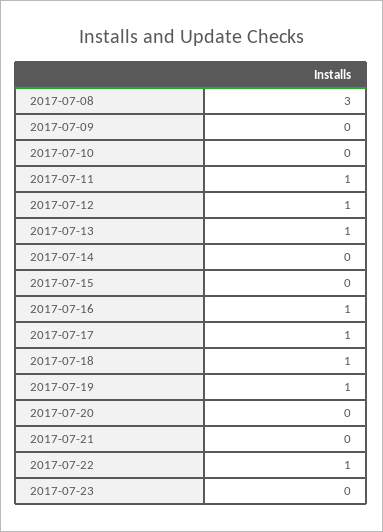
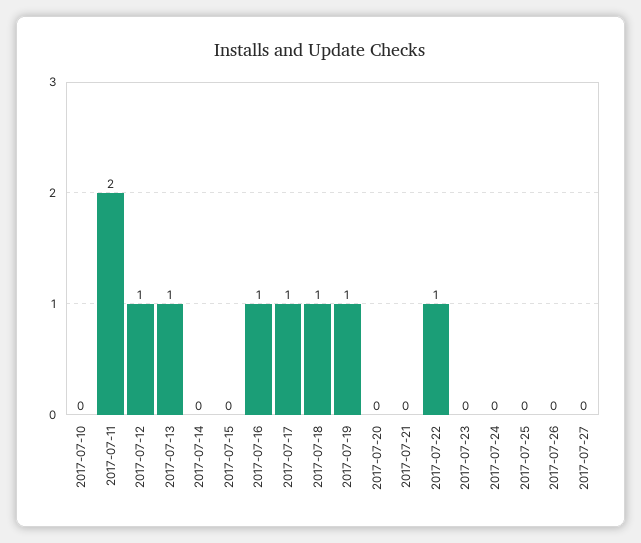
2017-07-08: 3 -> none
2017-07-09: 0 -> none
2017-07-11: 1 -> 2
2017-07-24: none -> 0
2017-07-25: none -> 0
2017-07-26: none -> 0
2017-07-27: none -> 0

